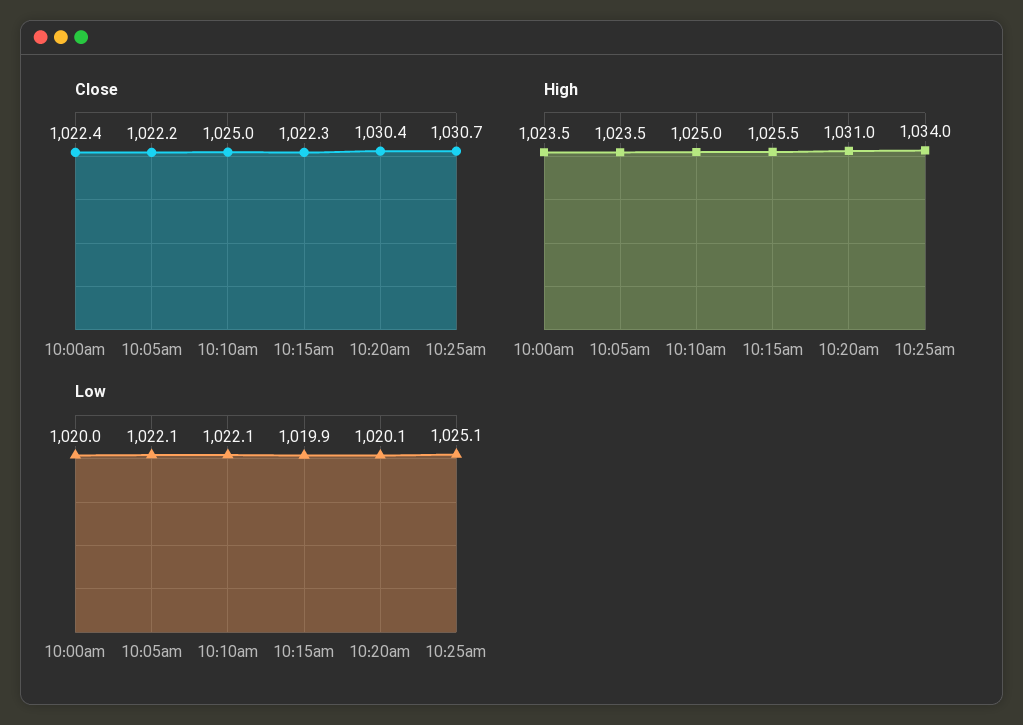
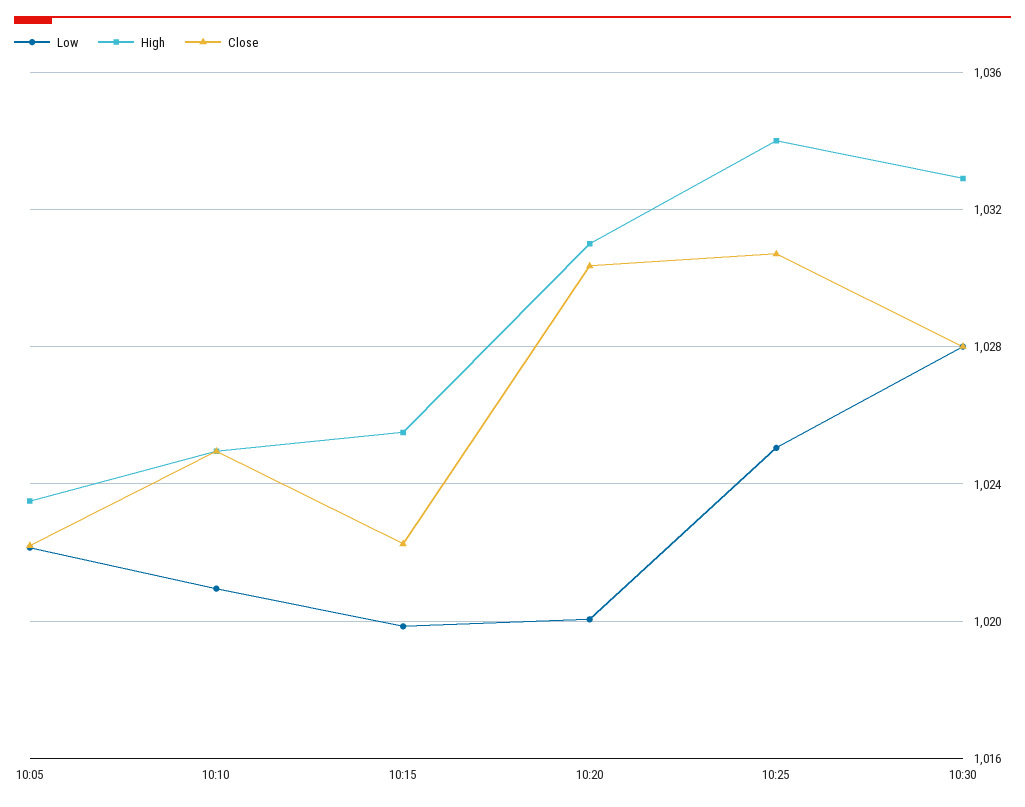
Close, 10:00am: 1022.4 -> none
High, 10:00am: 1023.5 -> none
Low, 10:00am: 1020 -> none
Low, 10:10am: 1022.1 -> 1021
Low, 10:30: none -> 1028
High, 10:30: none -> 1033
Close, 10:30: none -> 1028

